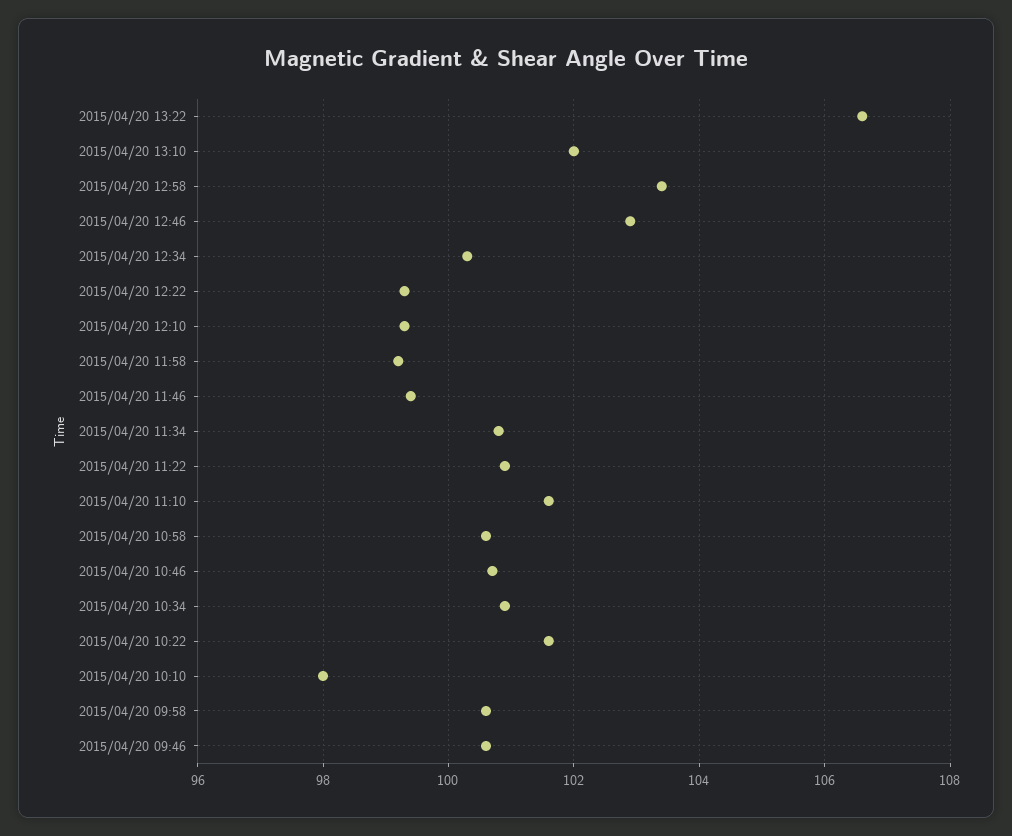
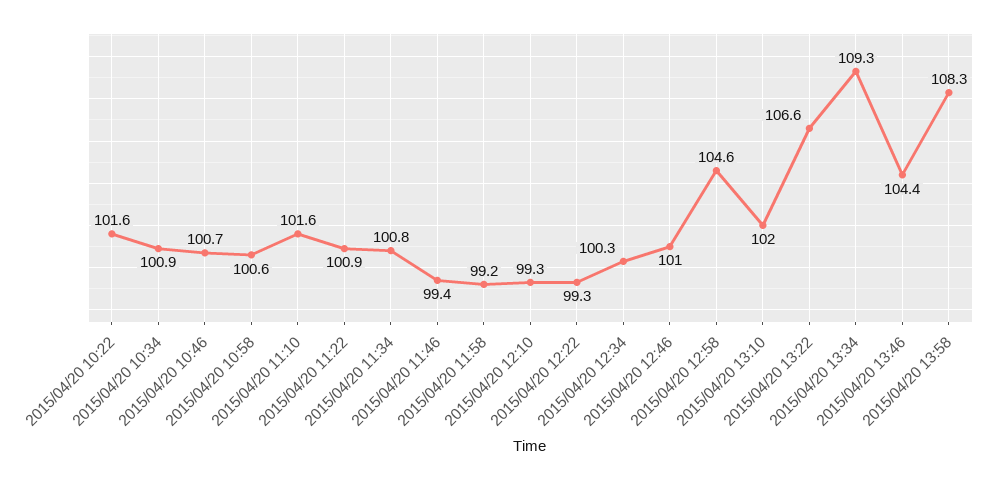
2015/04/20 12:58: 103.5 -> 104.6
2015/04/20 12:46: 103 -> 101
2015/04/20 10:10: 98 -> none
2015/04/20 09:58: 100.5 -> none
2015/04/20 09:46: 100.5 -> none
2015/04/20 13:34: none -> 109.3
2015/04/20 13:46: none -> 104.4
2015/04/20 13:58: none -> 108.3

